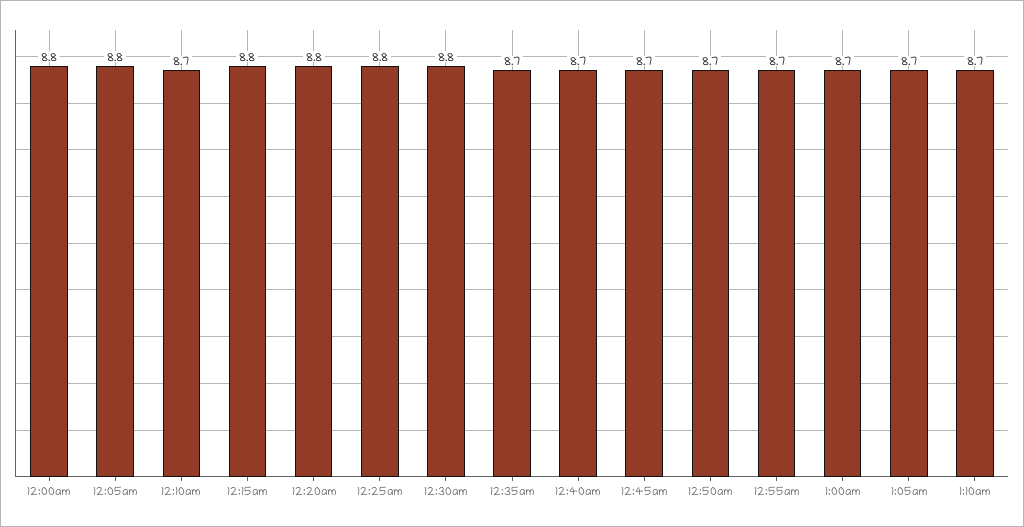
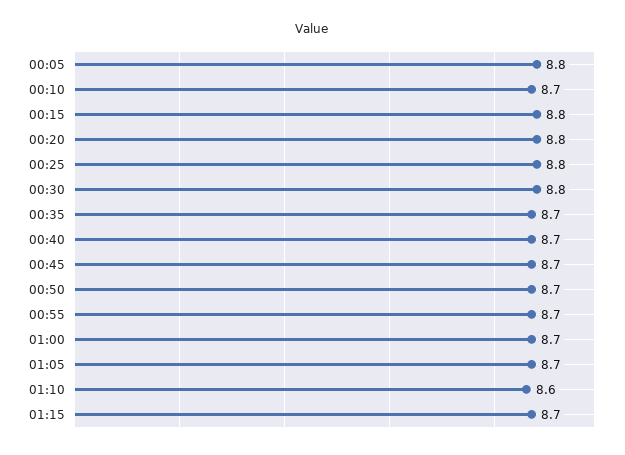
12:00am: 8.8 -> none
1:10am: 8.7 -> 8.6
01:15: none -> 8.7

